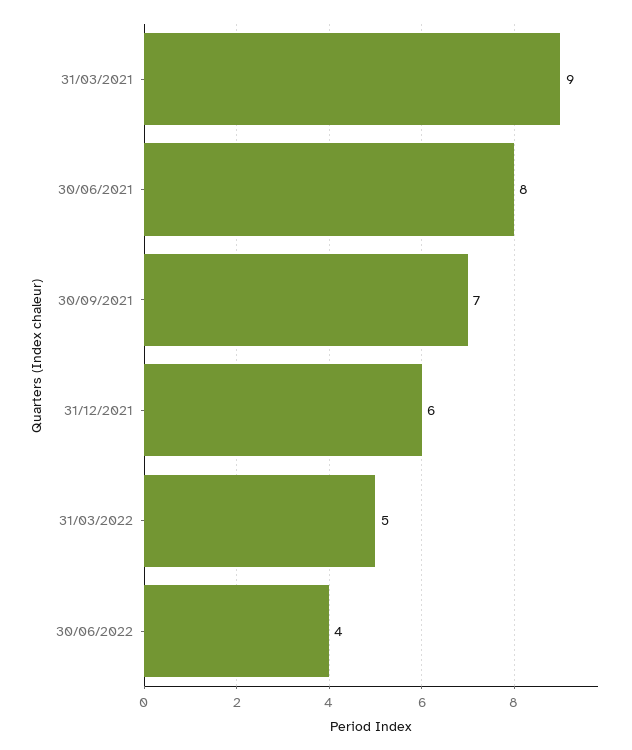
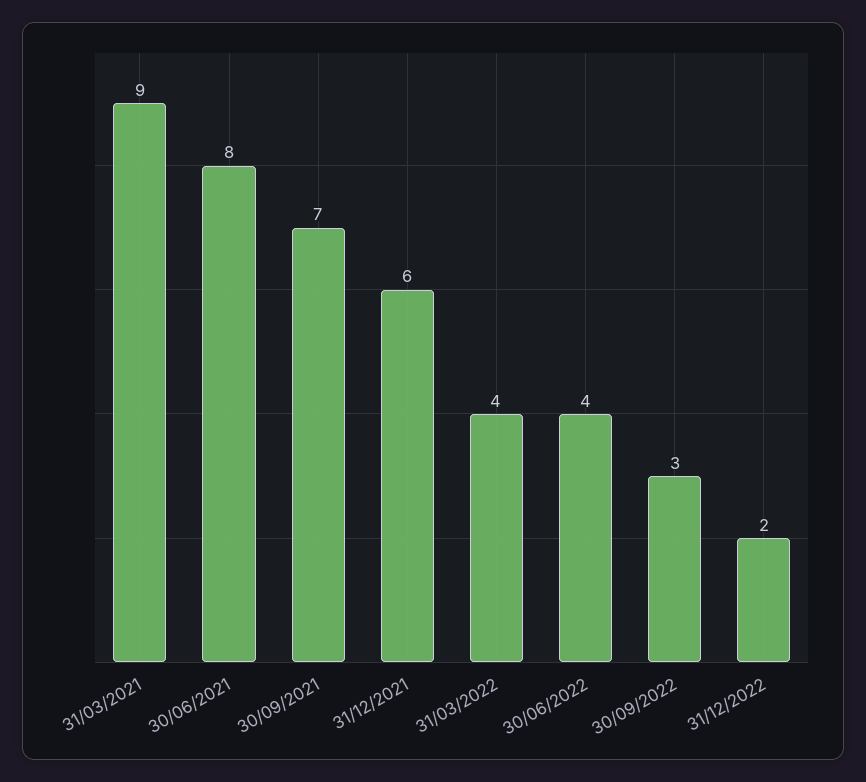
31/03/2022: 5 -> 4
30/09/2022: none -> 3
31/12/2022: none -> 2

